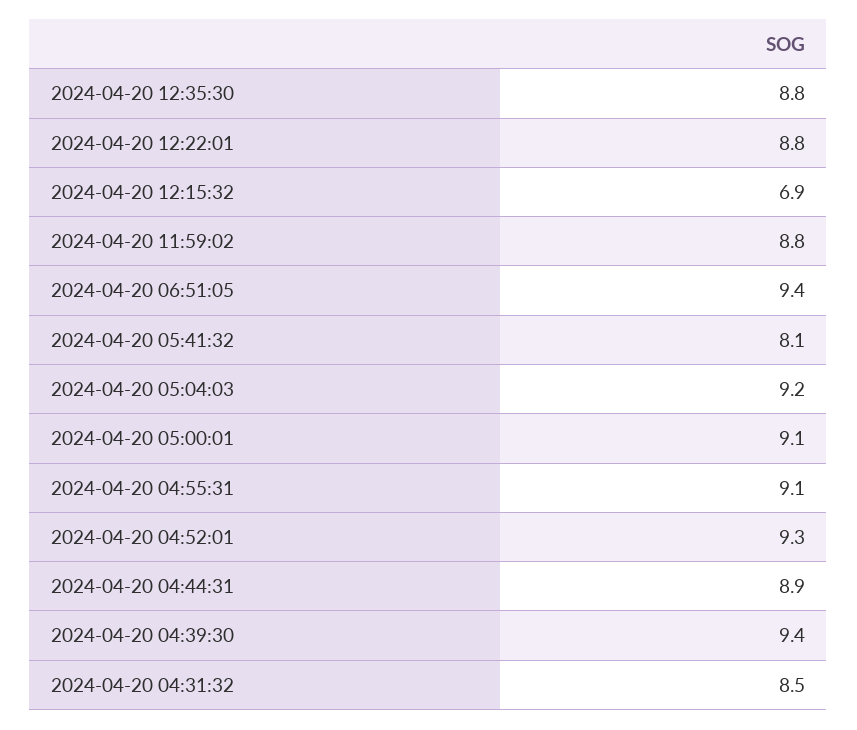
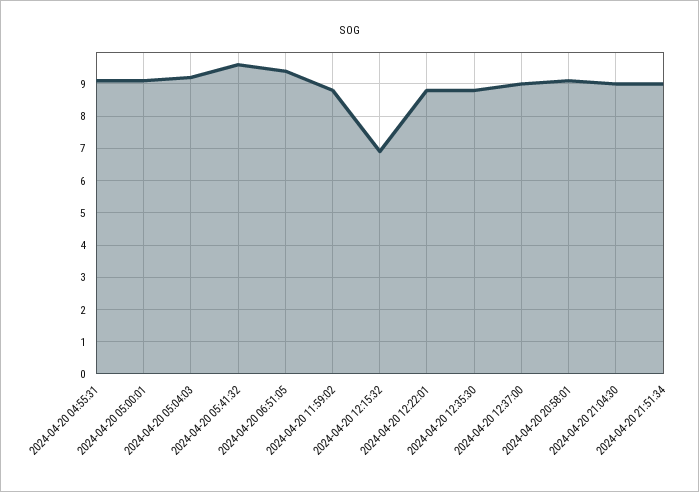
2024-04-20 05:41:32: 8.1 -> 9.5
2024-04-20 04:52:01: 9.3 -> none
2024-04-20 04:44:31: 8.9 -> none
2024-04-20 04:39:30: 9.4 -> none
2024-04-20 04:31:32: 8.5 -> none
2024-04-20 12:37:00: none -> 9
2024-04-20 20:58:01: none -> 9
2024-04-20 21:04:30: none -> 9
2024-04-20 21:51:34: none -> 9

